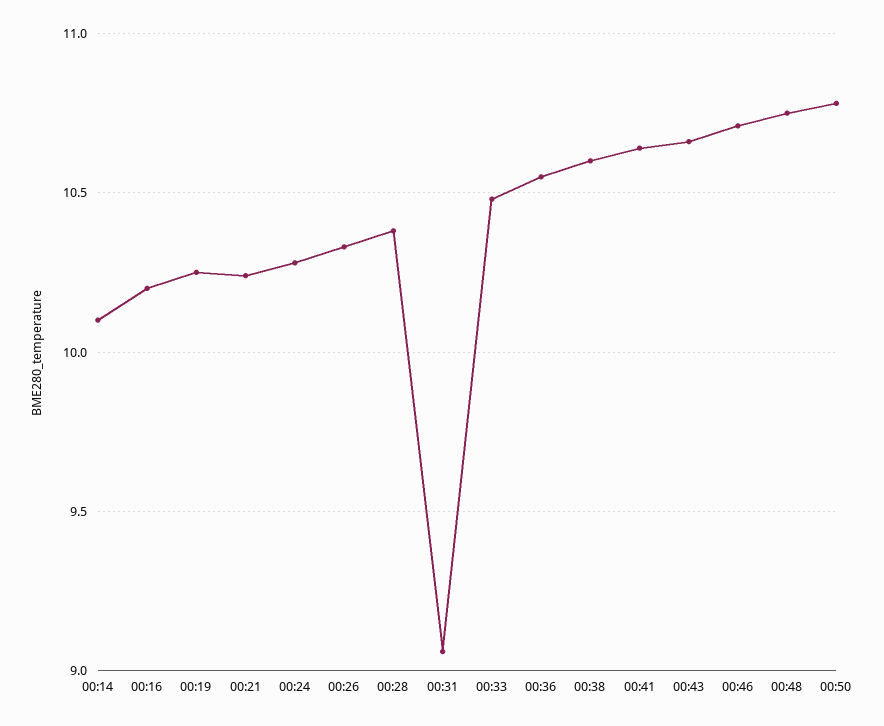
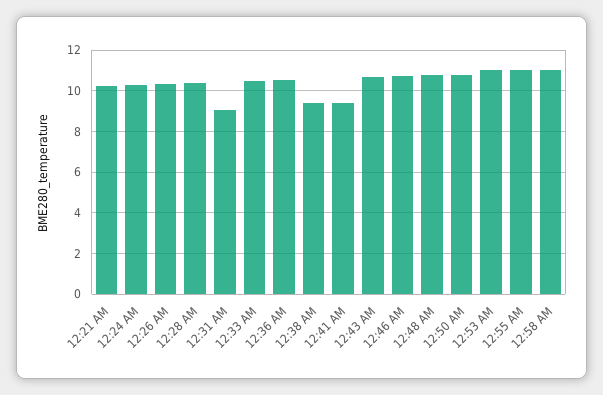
00:14: 10.1 -> none
00:16: 10.2 -> none
00:19: 10.25 -> none
00:38: 10.6 -> 9.5
00:41: 10.65 -> 9.5
12:53 AM: none -> 11
12:55 AM: none -> 11
12:58 AM: none -> 11

